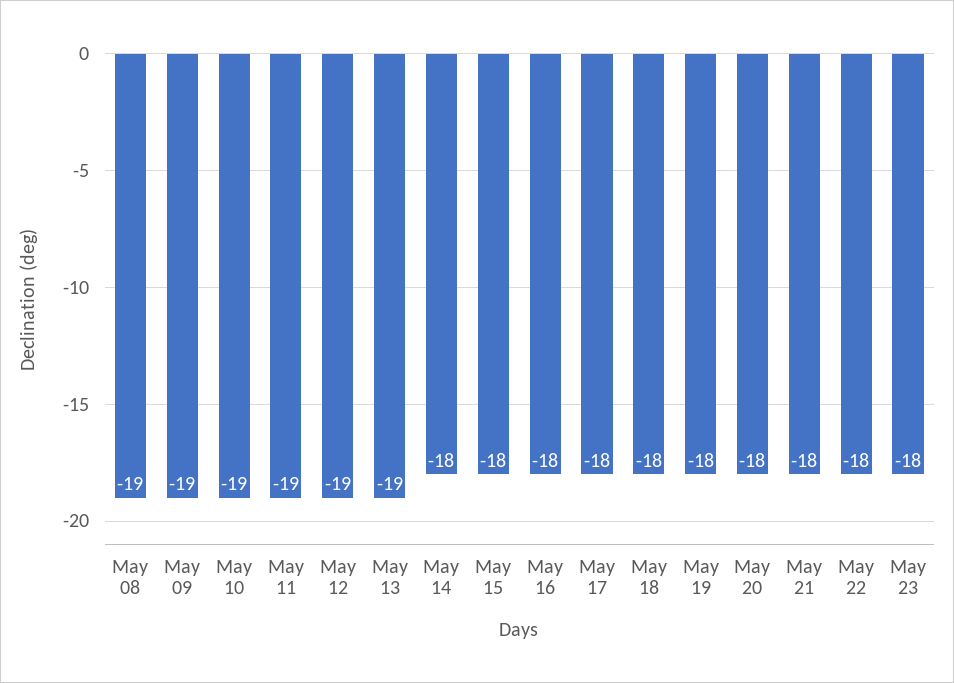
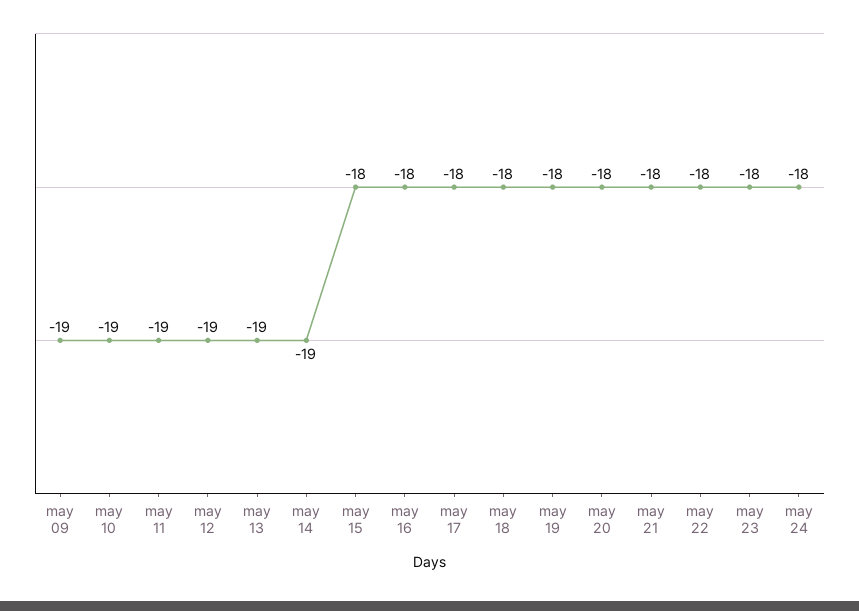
May 08: -19 -> none
May 14: -18 -> -19
may 24: none -> -18

